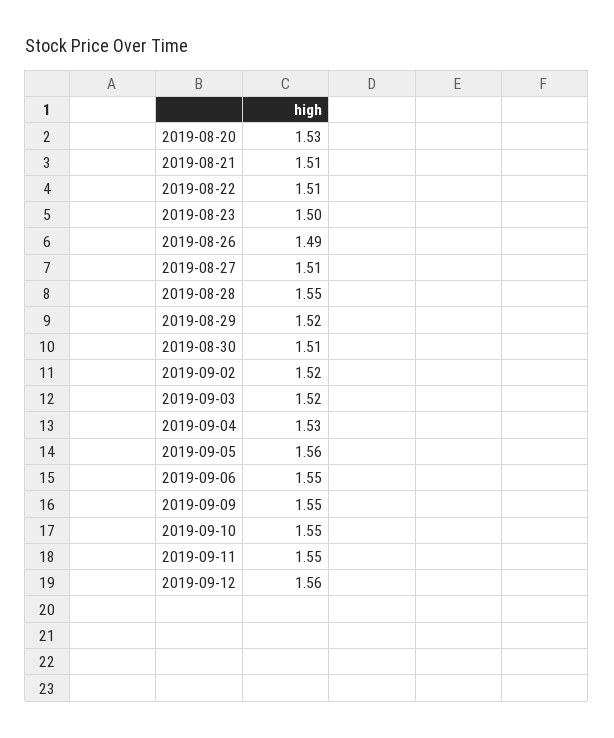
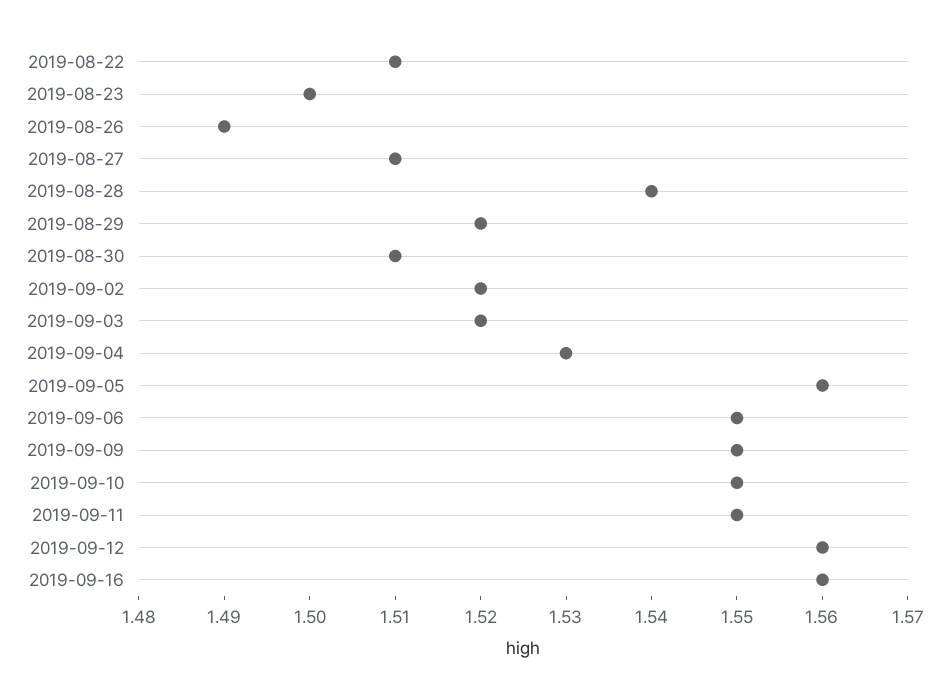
2019-08-20: 1.53 -> none
2019-08-21: 1.51 -> none
2019-08-28: 1.55 -> 1.54
2019-09-16: none -> 1.56

